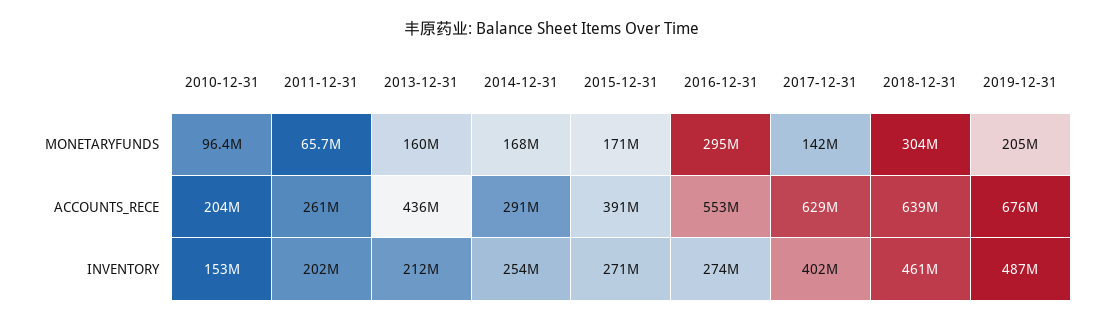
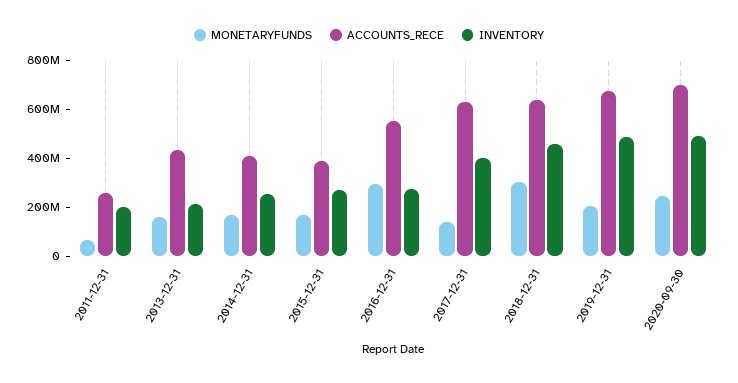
MONETARYFUNDS, 2010-12-31: 96400000 -> none
ACCOUNTS_RECE, 2010-12-31: 204000000 -> none
ACCOUNTS_RECE, 2014-12-31: 291000000 -> 400000000
INVENTORY, 2010-12-31: 153000000 -> none
MONETARYFUNDS, 2020-09-30: none -> 250000000
ACCOUNTS_RECE, 2020-09-30: none -> 700000000
INVENTORY, 2020-09-30: none -> 500000000

